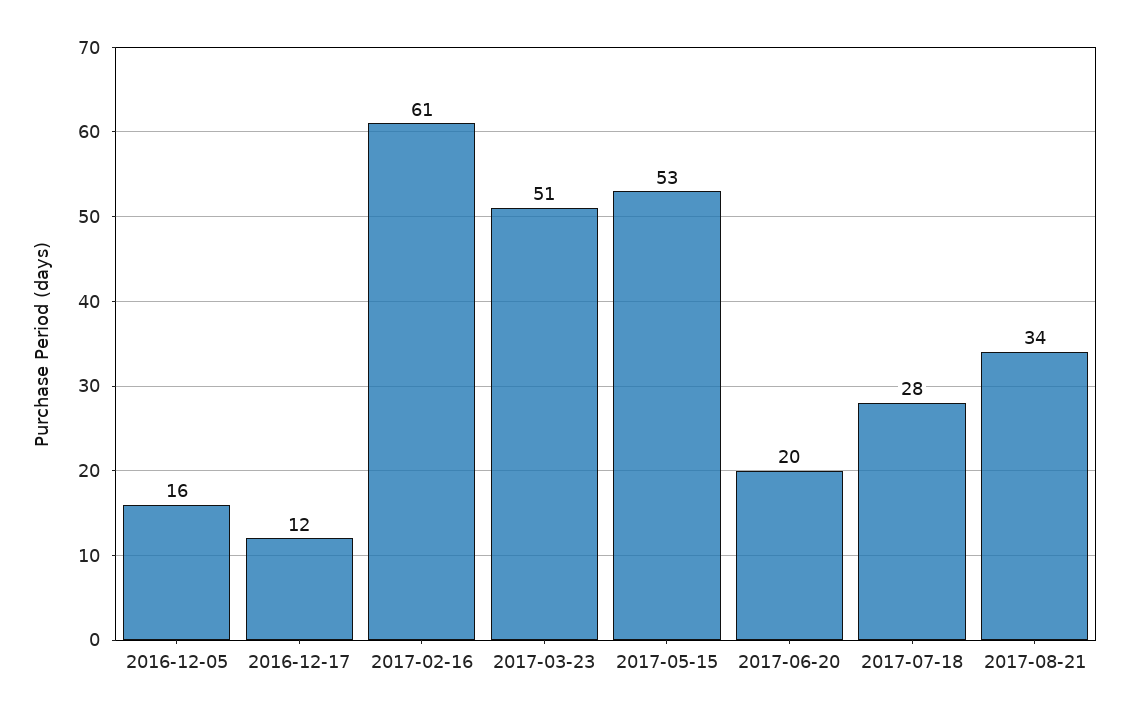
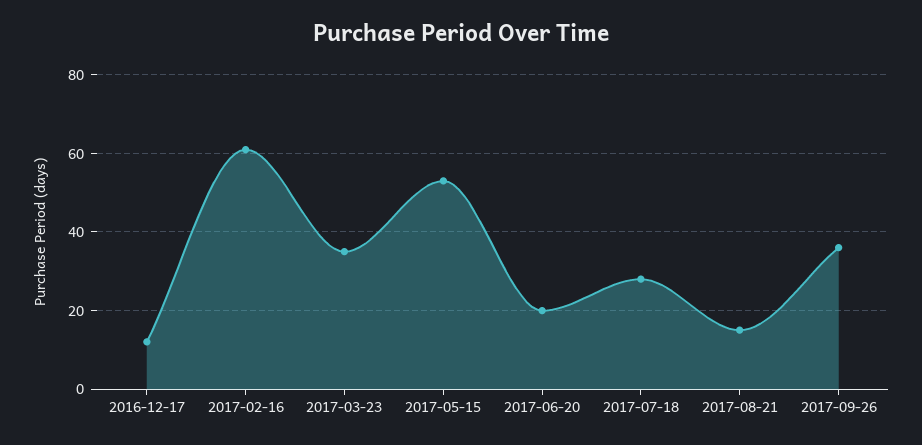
2016-12-05: 16 -> none
2017-03-23: 51 -> 35
2017-08-21: 34 -> 15
2017-09-26: none -> 35

